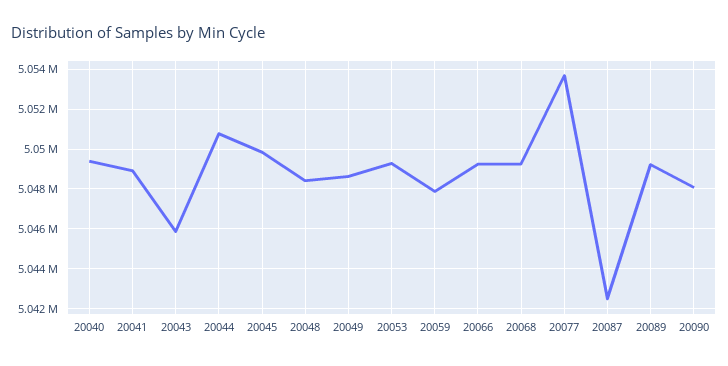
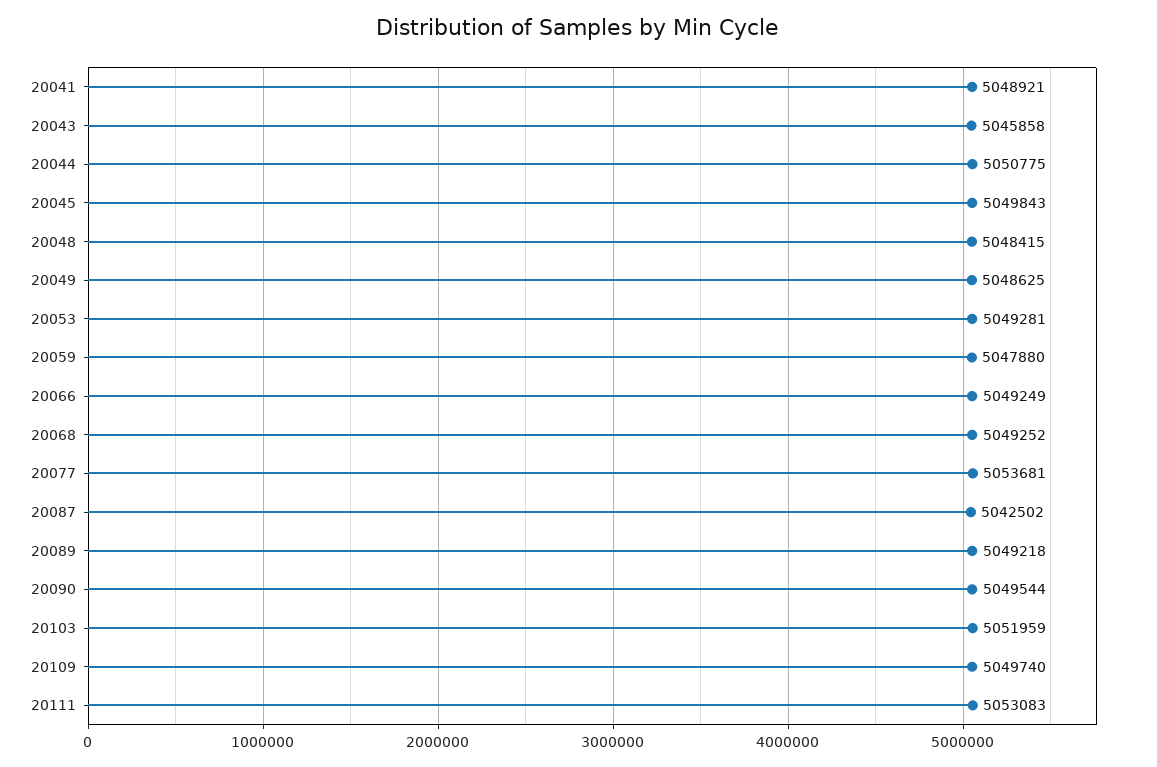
20040: 5049500 -> none
20090: 5048000 -> 5049544
20103: none -> 5051959
20109: none -> 5049740
20111: none -> 5053083

